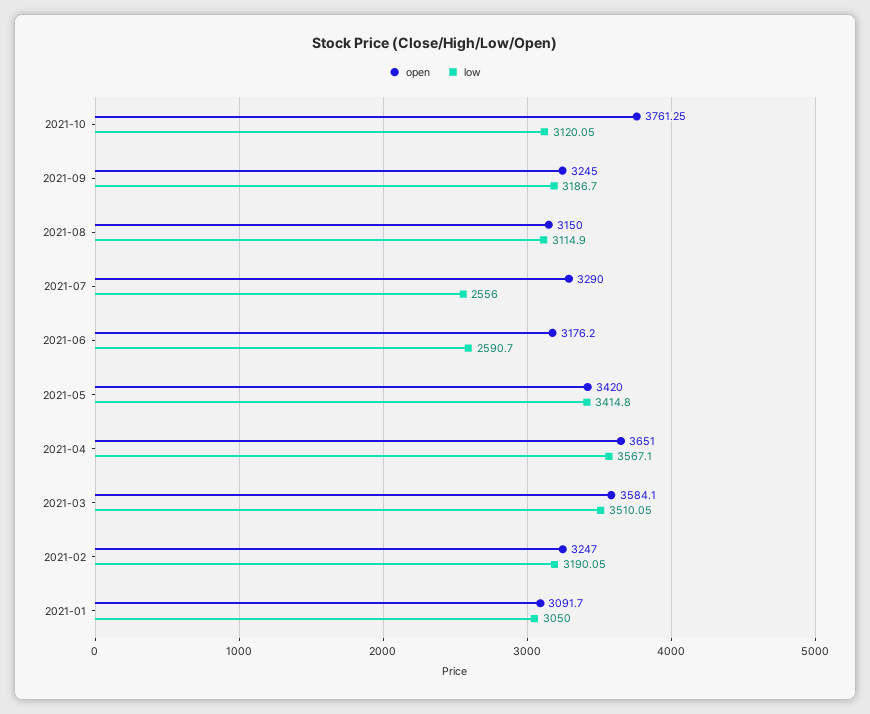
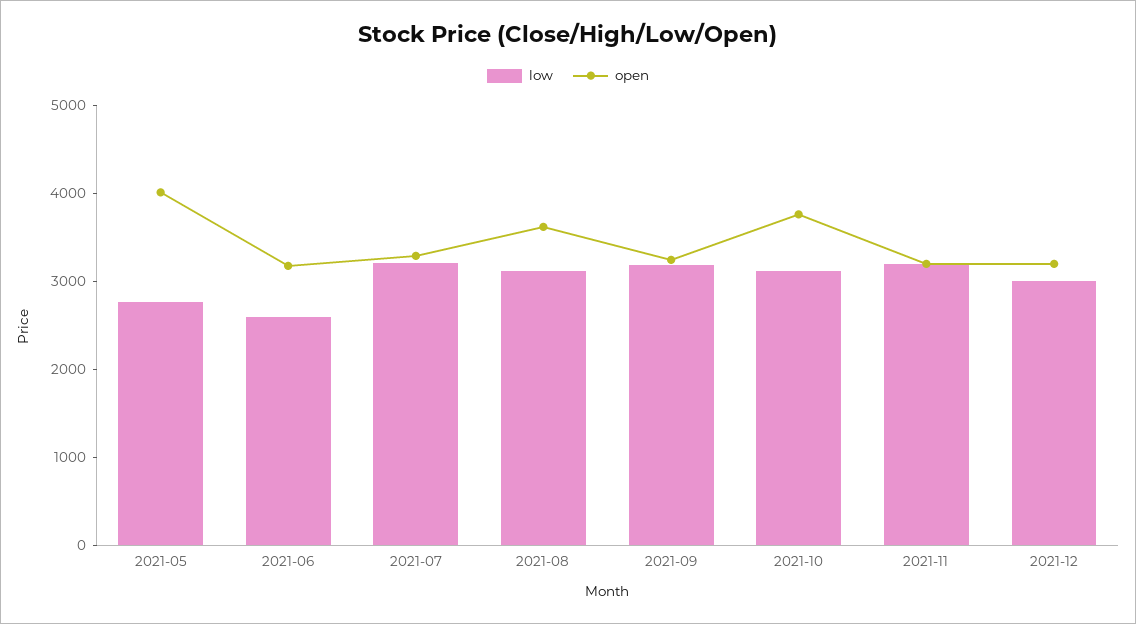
open, 2021-08: 3150 -> 3600
low, 2021-07: 2556 -> 3200
open, 2021-05: 3420 -> 4000
low, 2021-05: 3414.8 -> 2800
open, 2021-04: 3651 -> none
low, 2021-04: 3567.1 -> none
open, 2021-03: 3584.1 -> none
low, 2021-03: 3510.05 -> none
open, 2021-02: 3247 -> none
low, 2021-02: 3190.05 -> none
open, 2021-01: 3091.7 -> none
low, 2021-01: 3050 -> none
low, 2021-11: none -> 3200
open, 2021-11: none -> 3200
low, 2021-12: none -> 3000
open, 2021-12: none -> 3200

